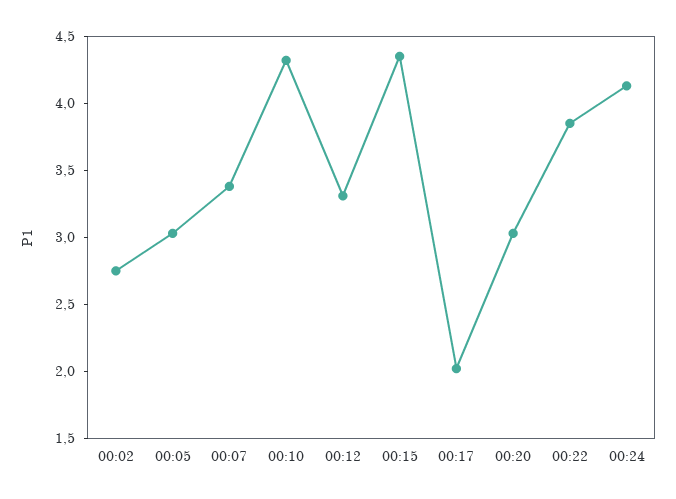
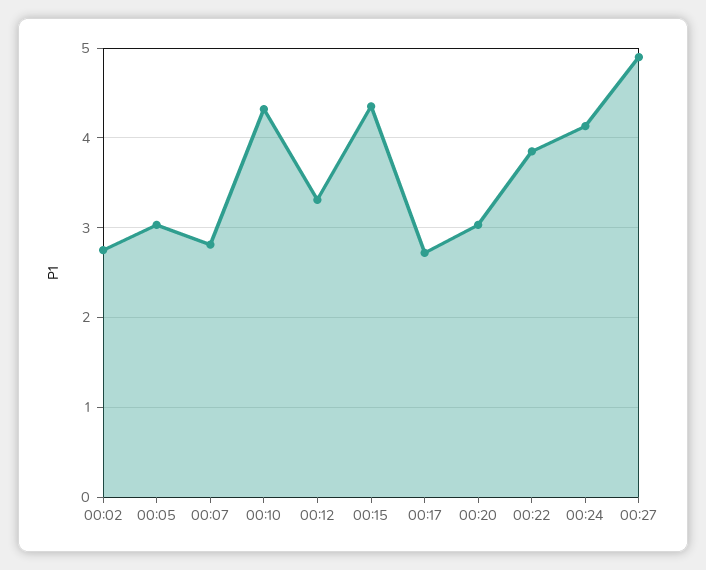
00:07: 3.4 -> 2.8
00:17: 2 -> 2.7
00:27: none -> 4.9

